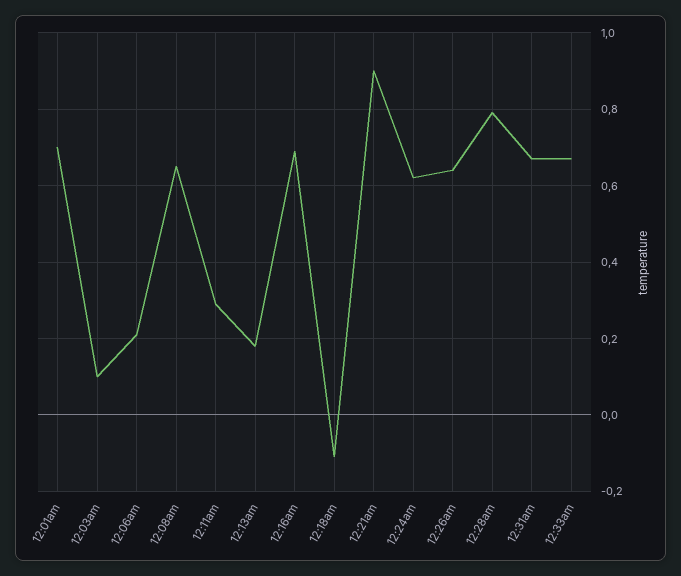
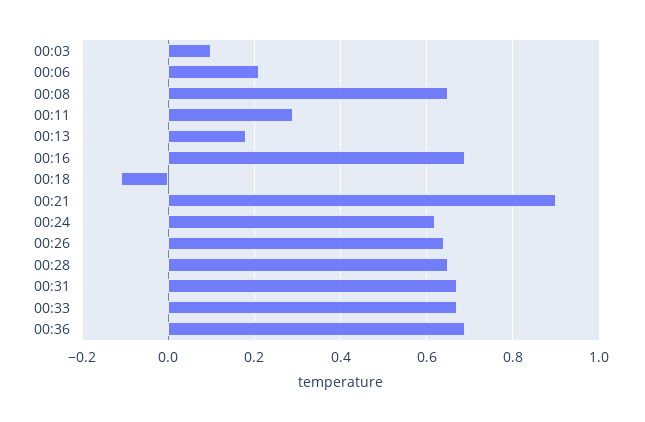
12:01am: 0.7 -> none
12:28am: 0.8 -> 0.65
00:36: none -> 0.7

